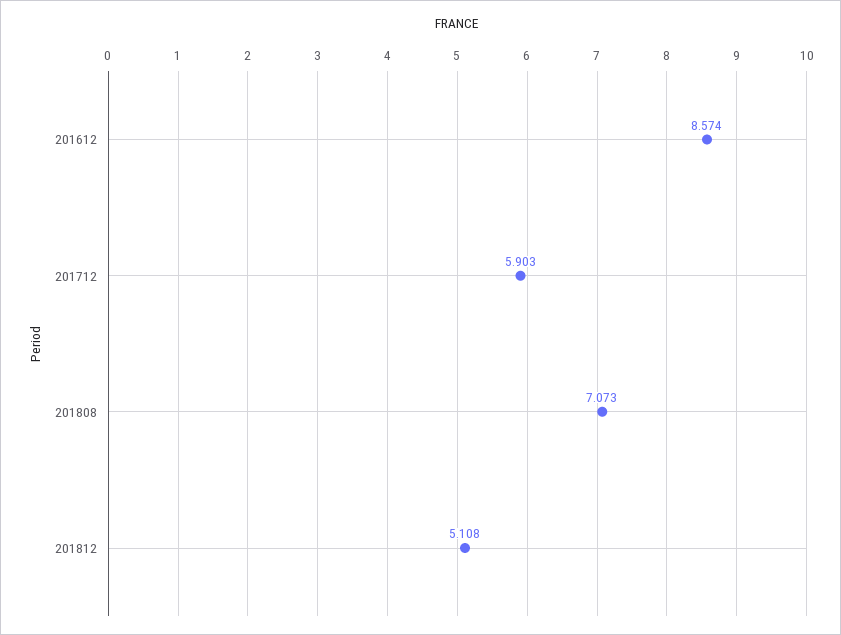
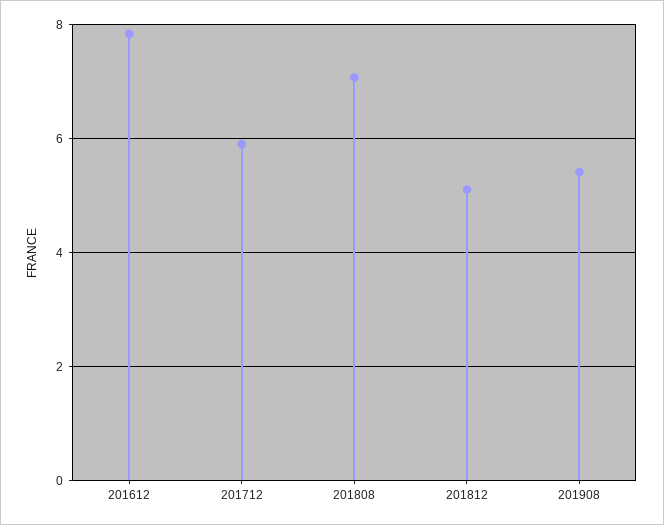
201612: 8.574 -> 7.8
201908: none -> 5.4

